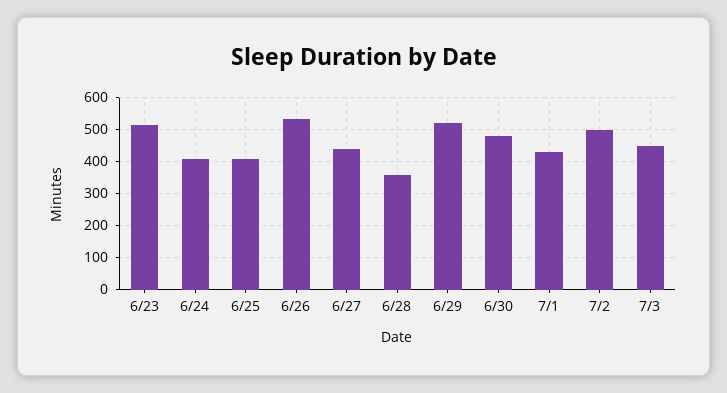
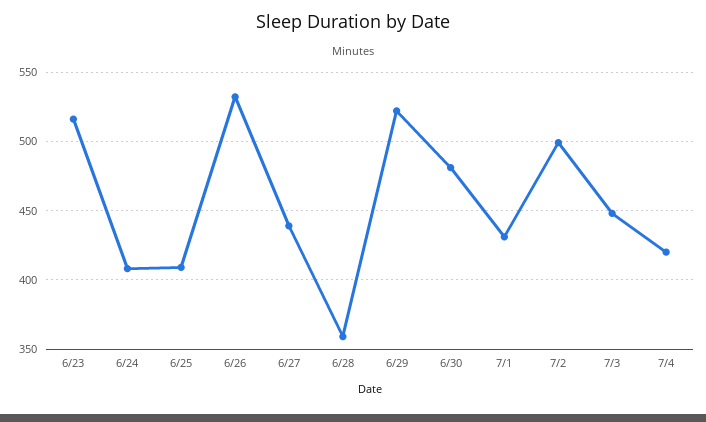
7/4: none -> 420

